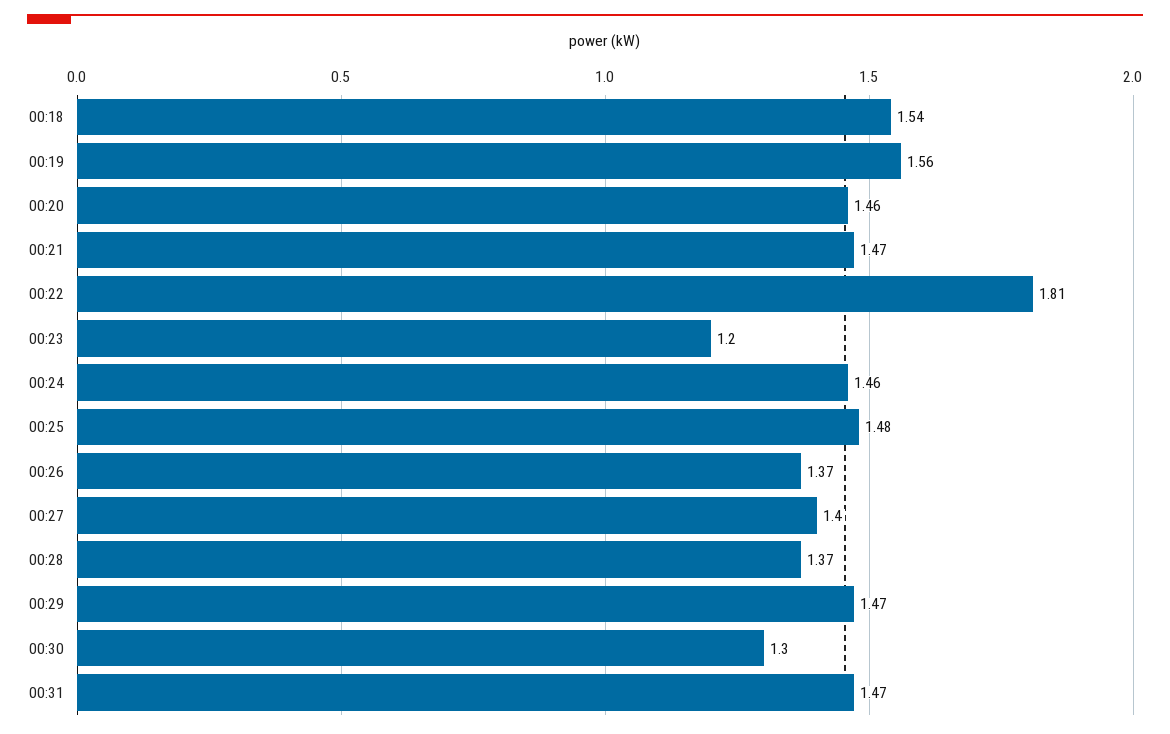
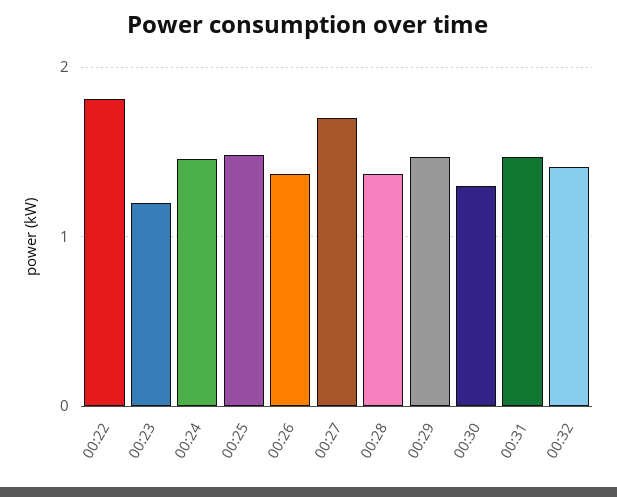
00:18: 1.54 -> none
00:19: 1.56 -> none
00:20: 1.46 -> none
00:21: 1.47 -> none
00:27: 1.4 -> 1.7
00:32: none -> 1.4

